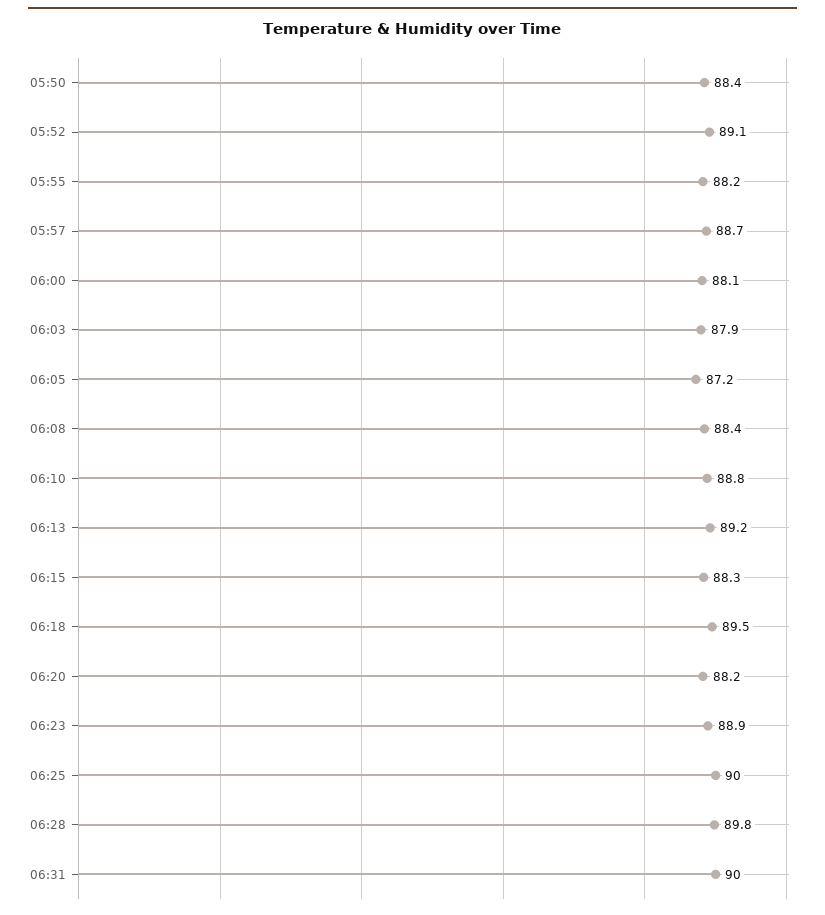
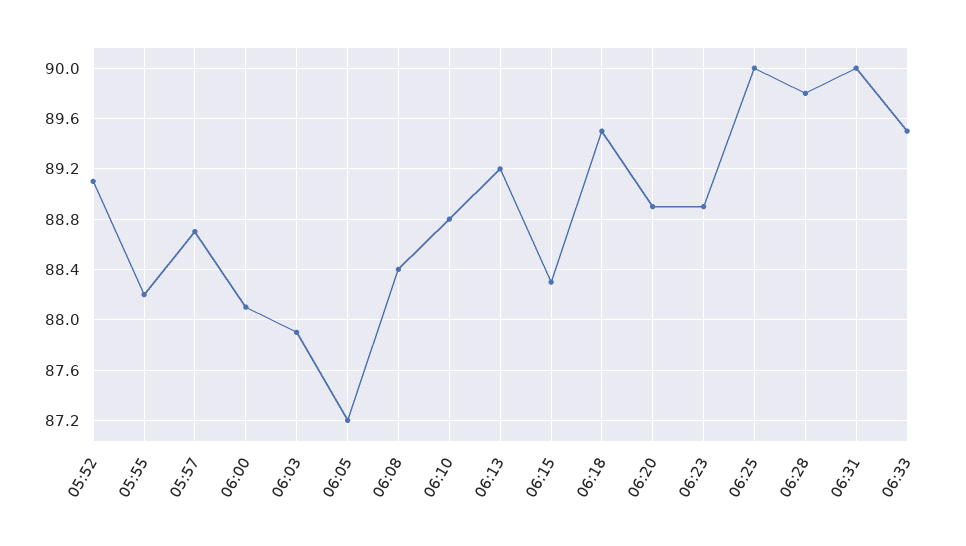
05:50: 88.4 -> none
06:20: 88.2 -> 88.9
06:33: none -> 89.5

